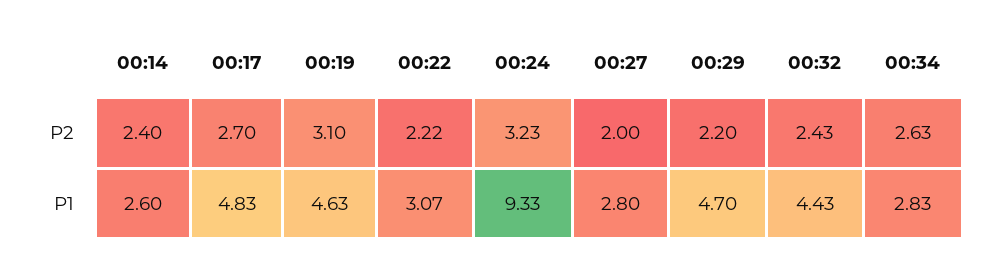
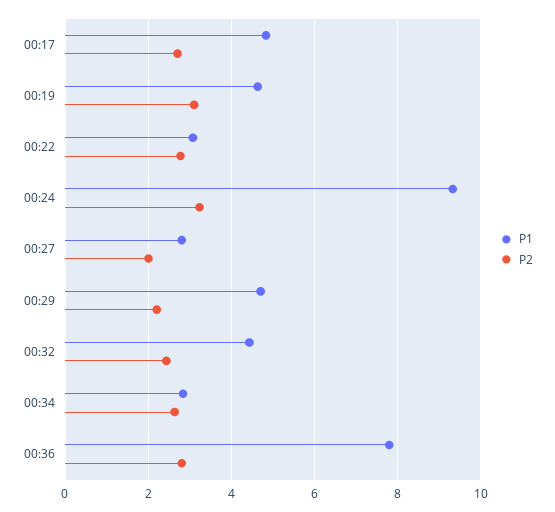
P2, 00:14: 2.4 -> none
P2, 00:22: 2.22 -> 2.8
P1, 00:14: 2.6 -> none
P1, 00:36: none -> 7.8
P2, 00:36: none -> 2.8

